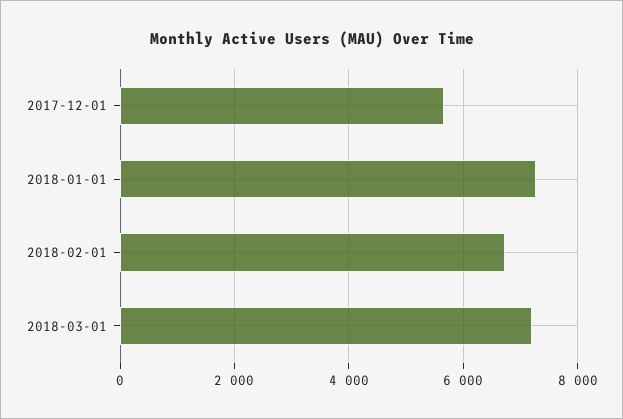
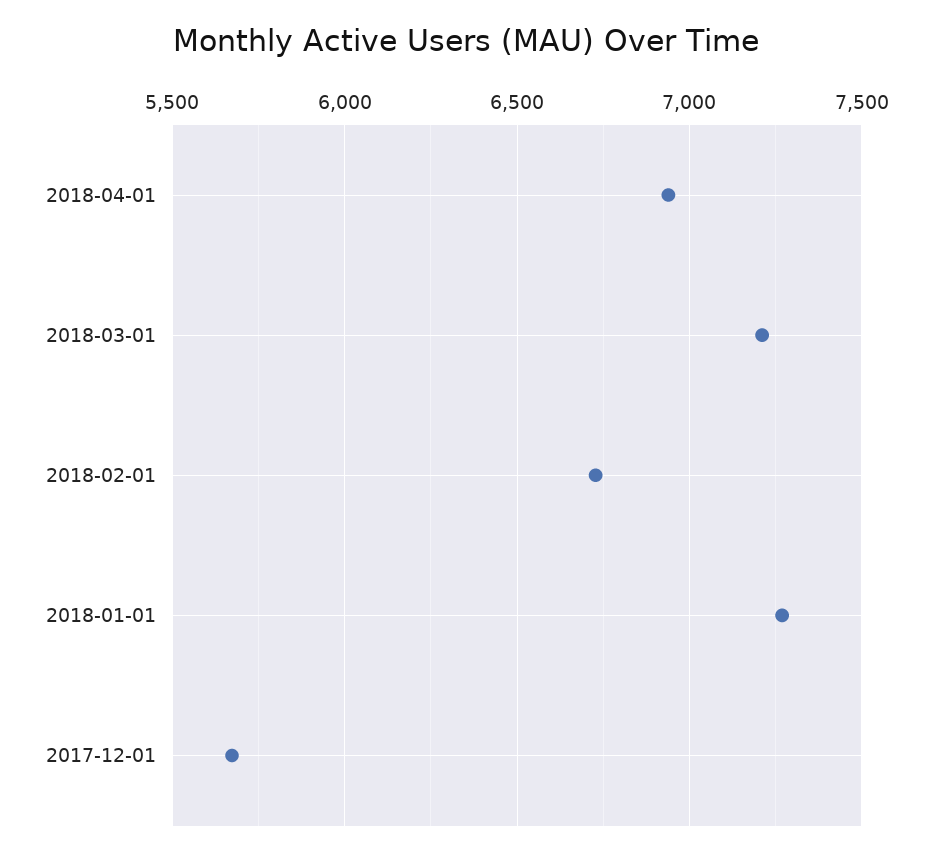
2018-04-01: none -> 6950

